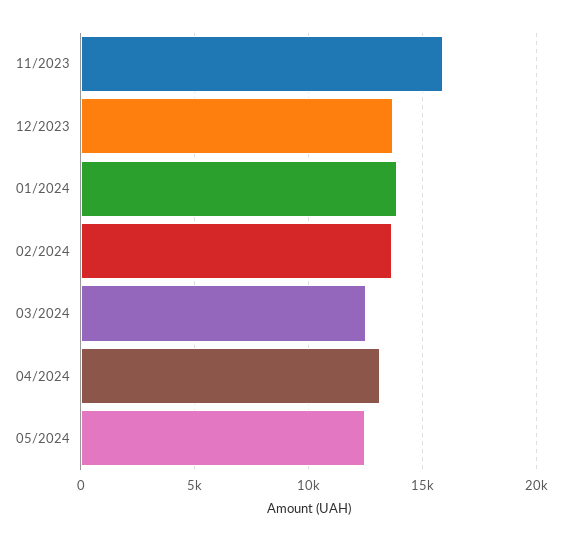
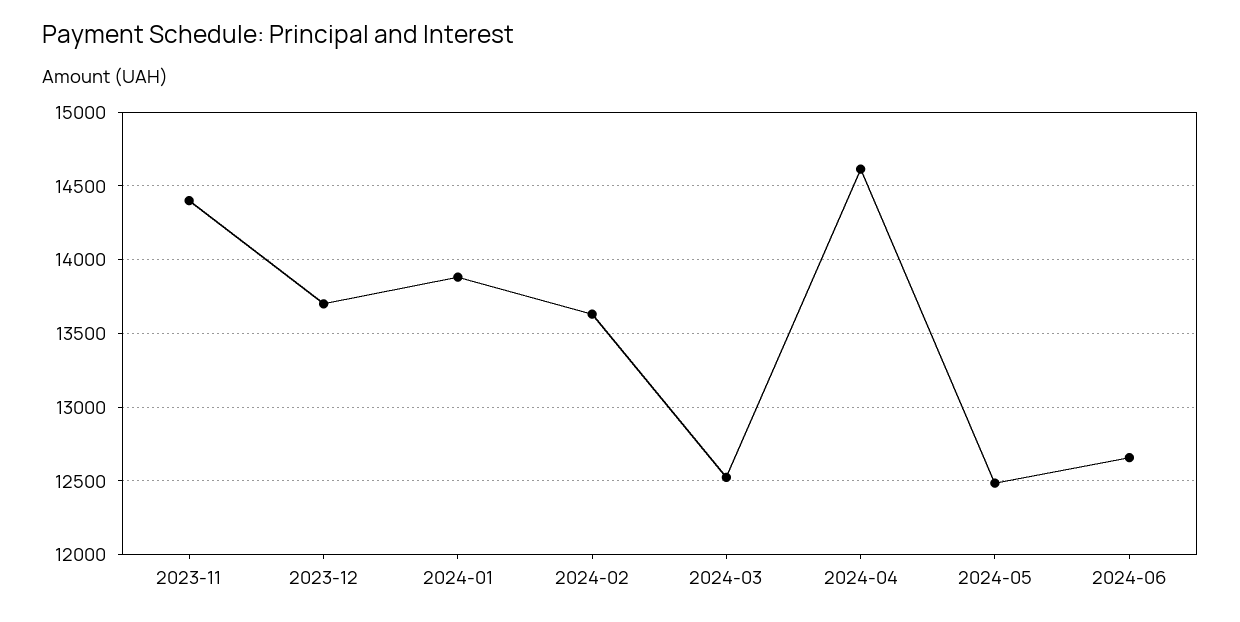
11/2023: 16000 -> 14400
04/2024: 13000 -> 14600
2024-06: none -> 12650

